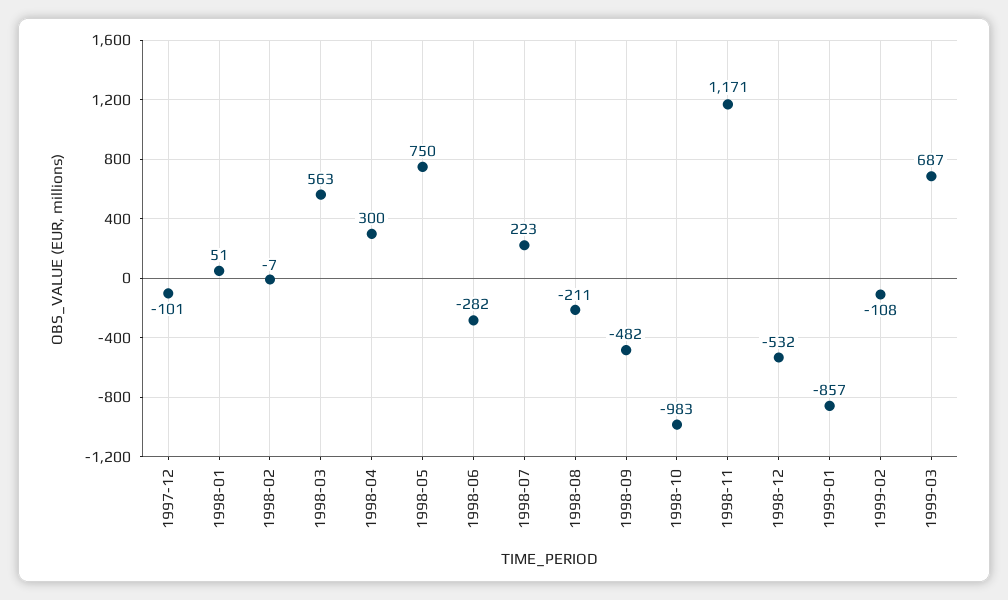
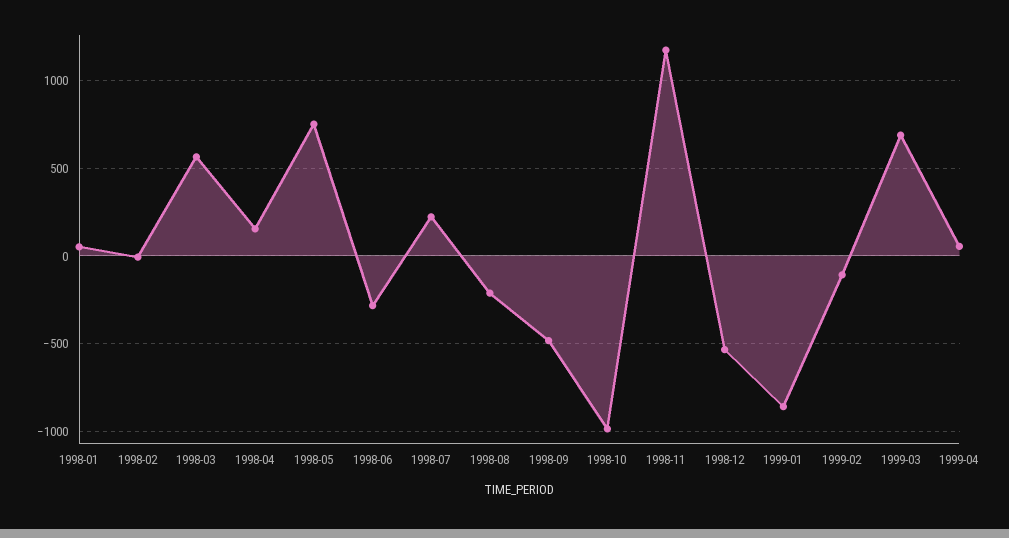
1997-12: -101 -> none
1998-04: 300 -> 150
1999-04: none -> 50

